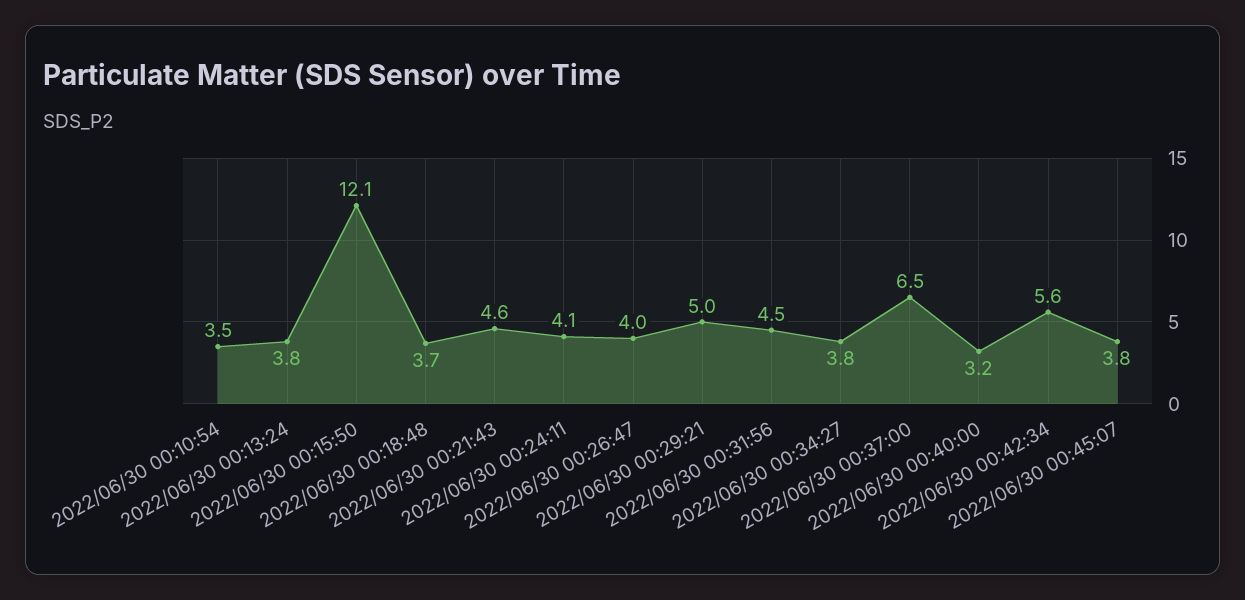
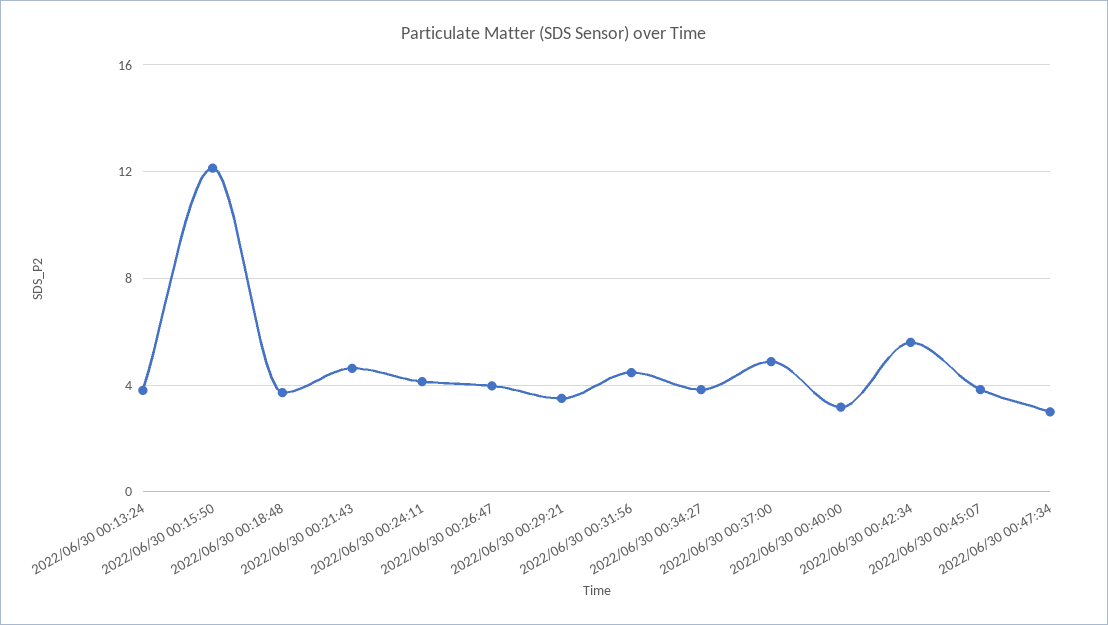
2022/06/30 00:10:54: 3.5 -> none
2022/06/30 00:29:21: 5 -> 3.5
2022/06/30 00:37:00: 6.5 -> 5
2022/06/30 00:47:34: none -> 3

